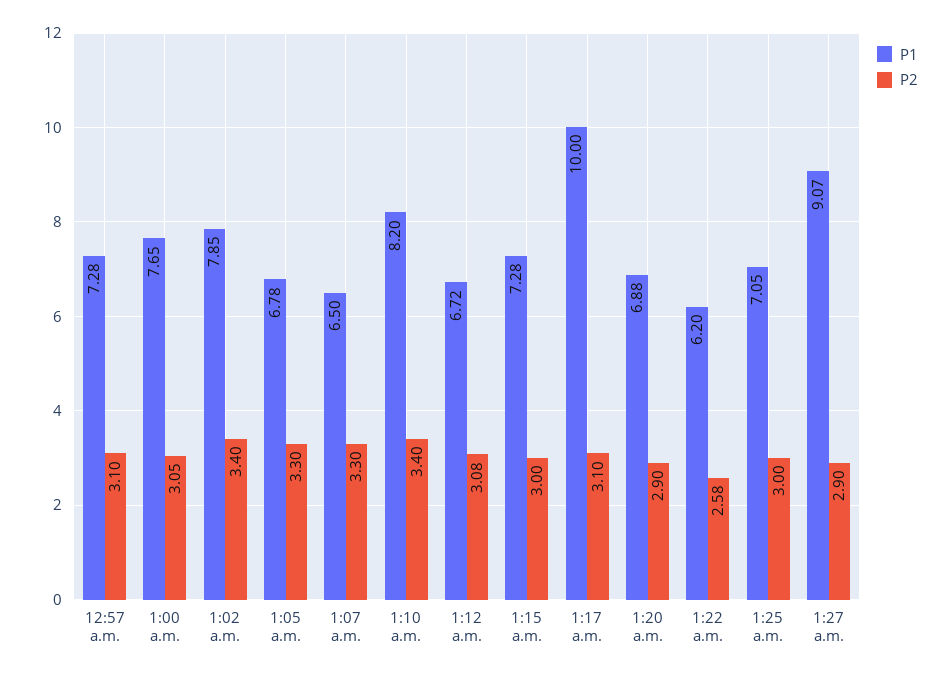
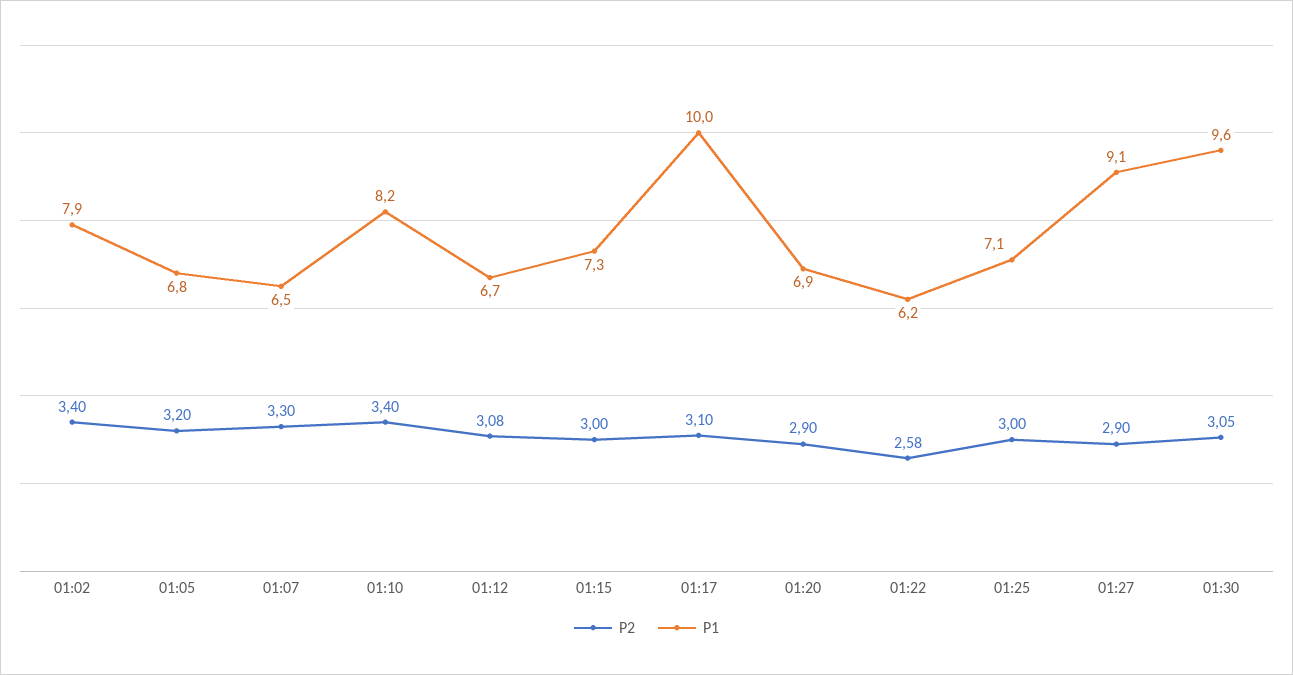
P1, 12:57 a.m.: 7.28 -> none
P2, 12:57 a.m.: 3.1 -> none
P1, 1:00 a.m.: 7.65 -> none
P2, 1:00 a.m.: 3.05 -> none
P2, 1:05 a.m.: 3.3 -> 3.2
P2, 01:30: none -> 3.05
P1, 01:30: none -> 9.6

